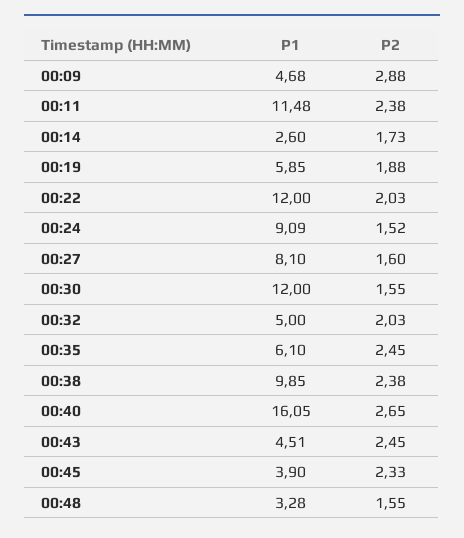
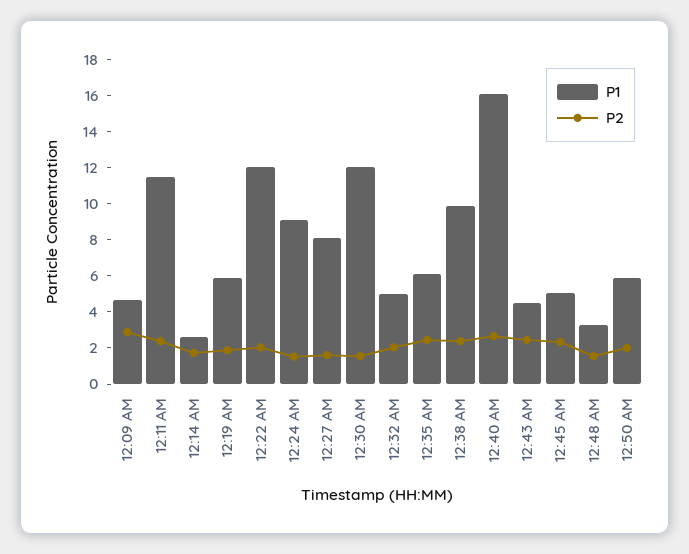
P1, 00:45: 3.9 -> 5
P1, 12:50 AM: none -> 6
P2, 12:50 AM: none -> 2

